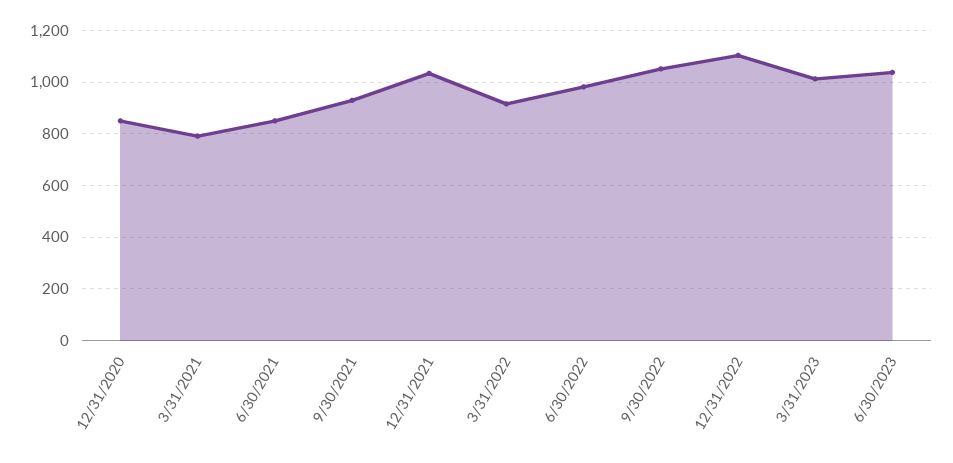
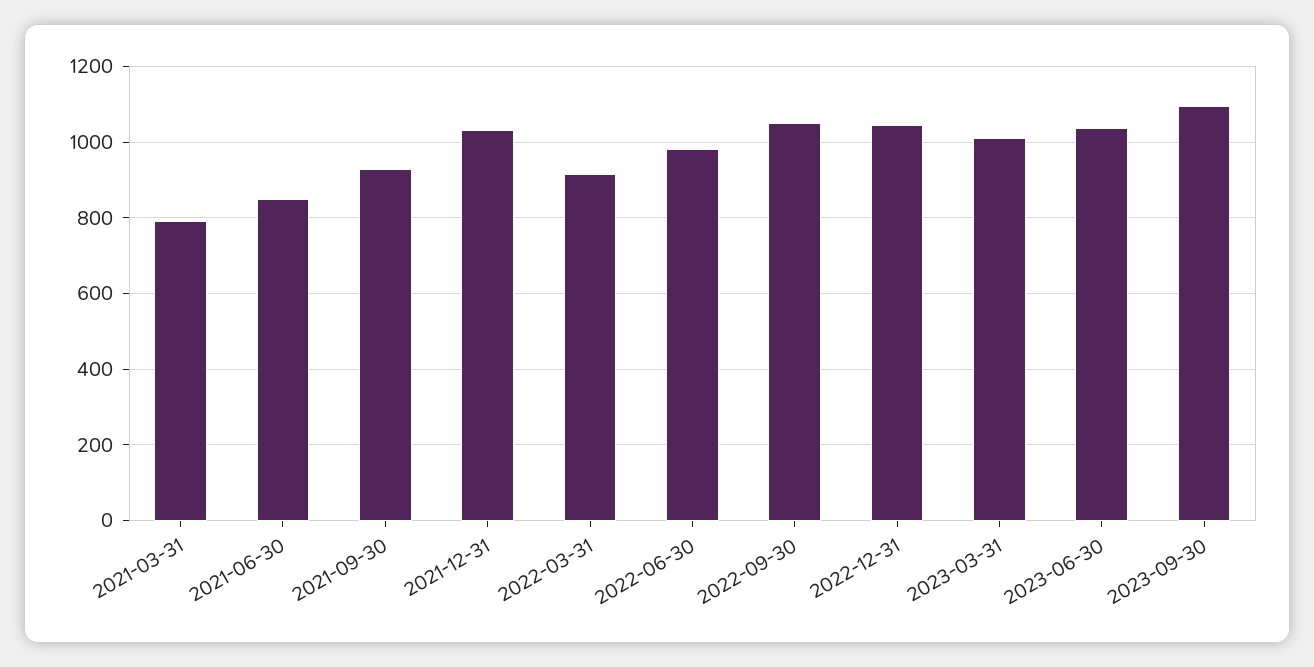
12/31/2020: 850 -> none
12/31/2022: 1100 -> 1040
2023-09-30: none -> 1100

